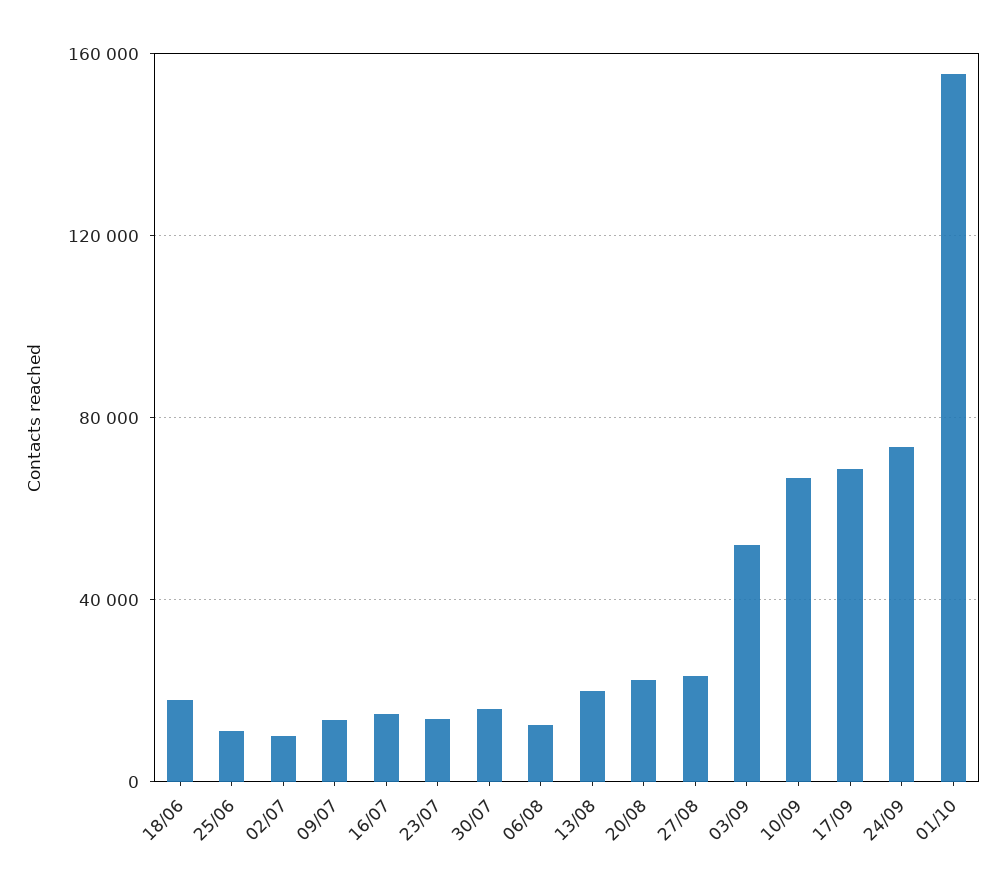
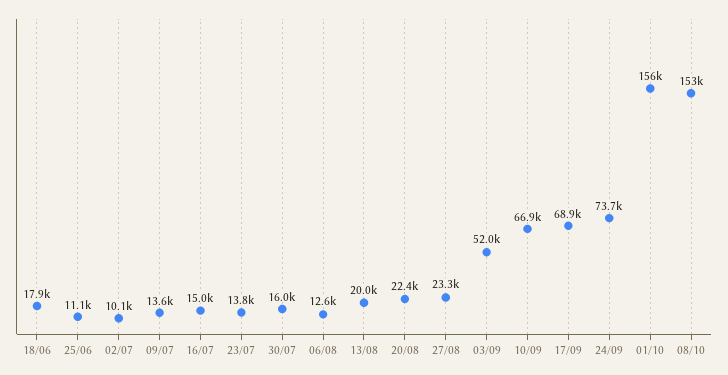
08/10: none -> 153000

